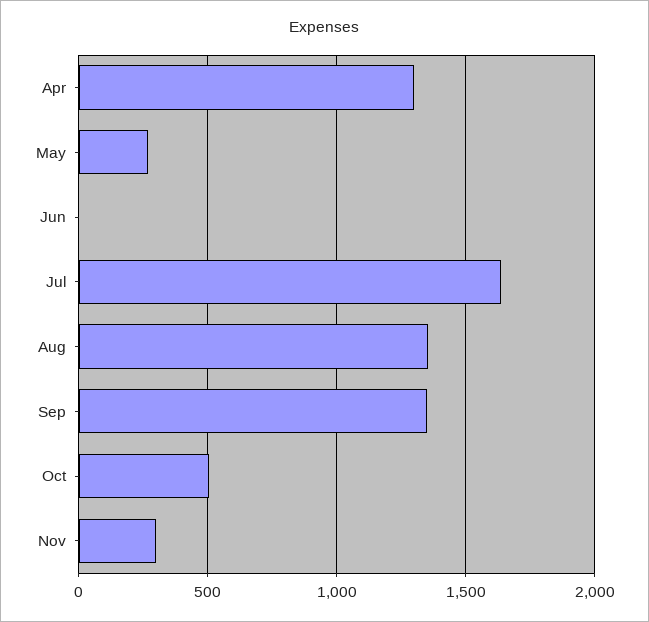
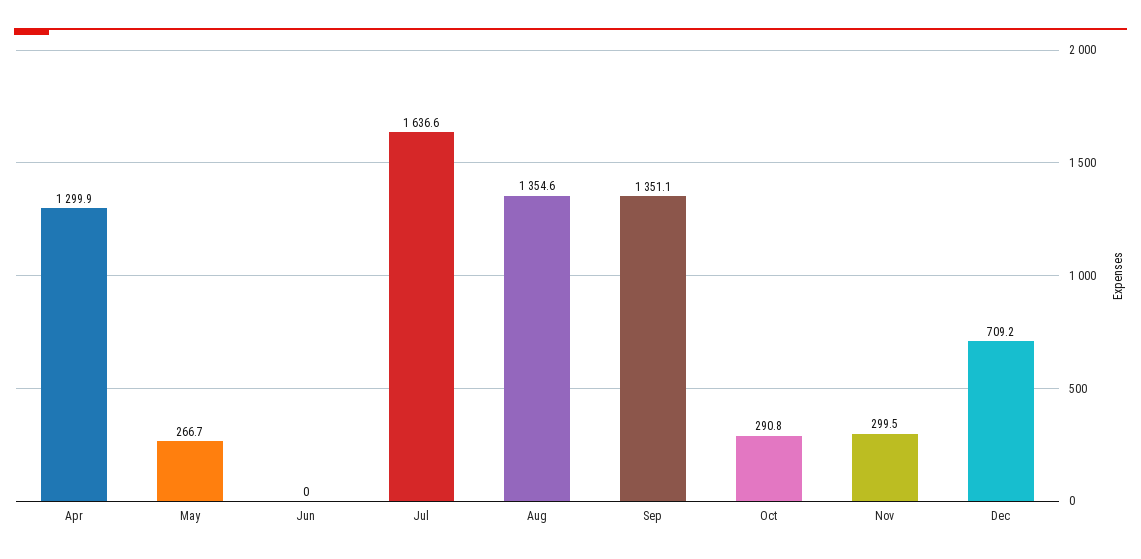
Oct: 500 -> 290.8
Dec: none -> 709.2

